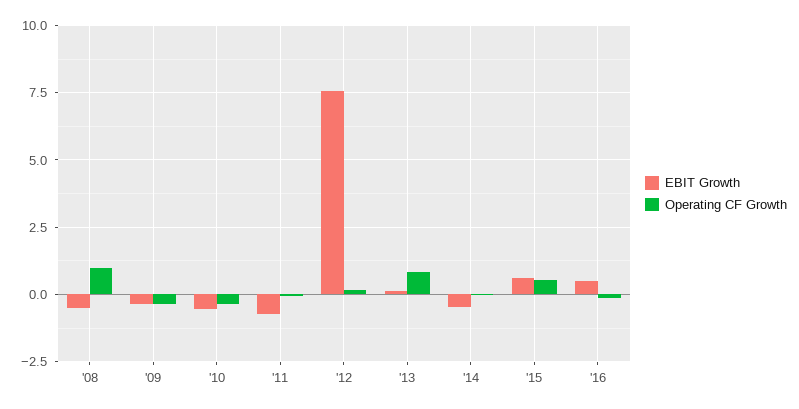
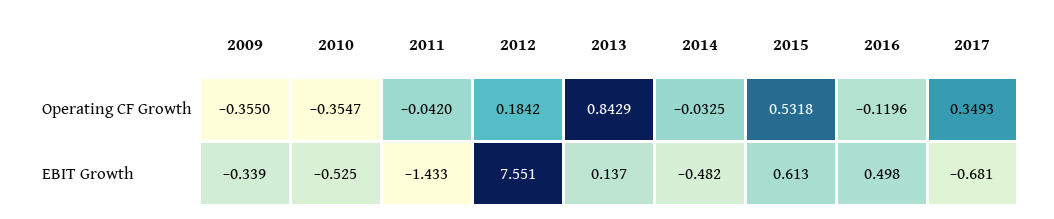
EBIT Growth, '08: -0.5 -> none
Operating CF Growth, '08: 1 -> none
EBIT Growth, '11: -0.75 -> -1.433
Operating CF Growth, 2017: none -> 0.3493
EBIT Growth, 2017: none -> -0.681

